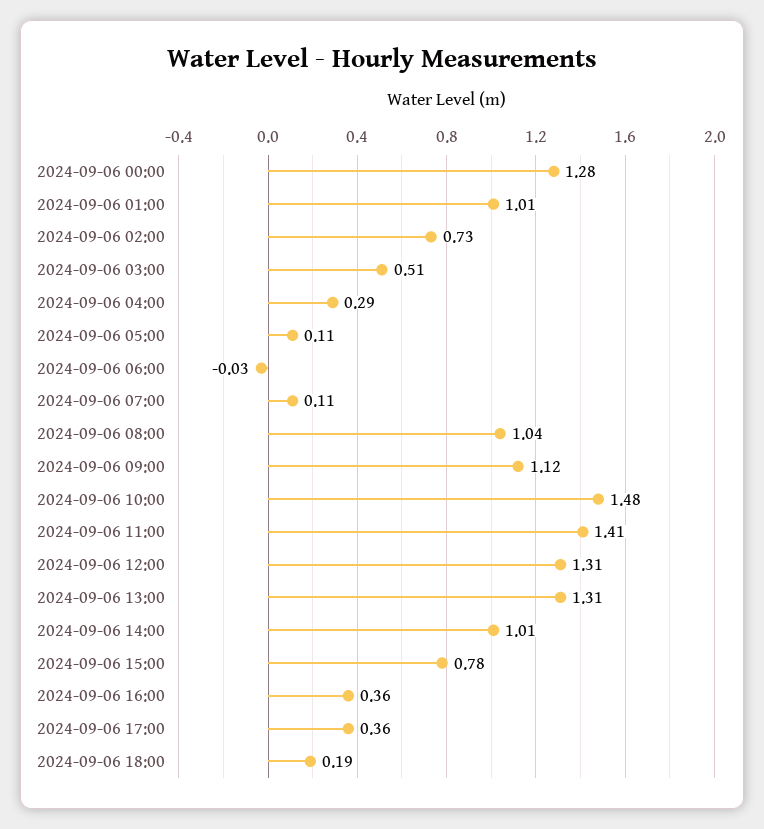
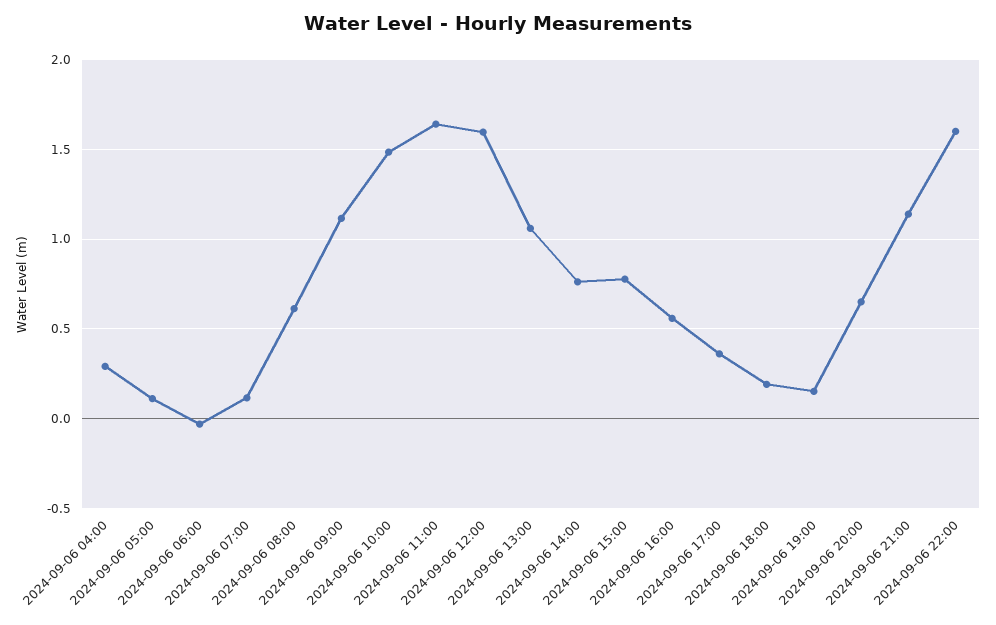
2024-09-06 00:00: 1.28 -> none
2024-09-06 01:00: 1.01 -> none
2024-09-06 02:00: 0.73 -> none
2024-09-06 03:00: 0.51 -> none
2024-09-06 08:00: 1.04 -> 0.6
2024-09-06 11:00: 1.41 -> 1.65
2024-09-06 12:00: 1.31 -> 1.6
2024-09-06 13:00: 1.31 -> 1.05
2024-09-06 14:00: 1.01 -> 0.75
2024-09-06 16:00: 0.36 -> 0.55
2024-09-06 19:00: none -> 0.15
2024-09-06 20:00: none -> 0.65
2024-09-06 21:00: none -> 1.15
2024-09-06 22:00: none -> 1.6

